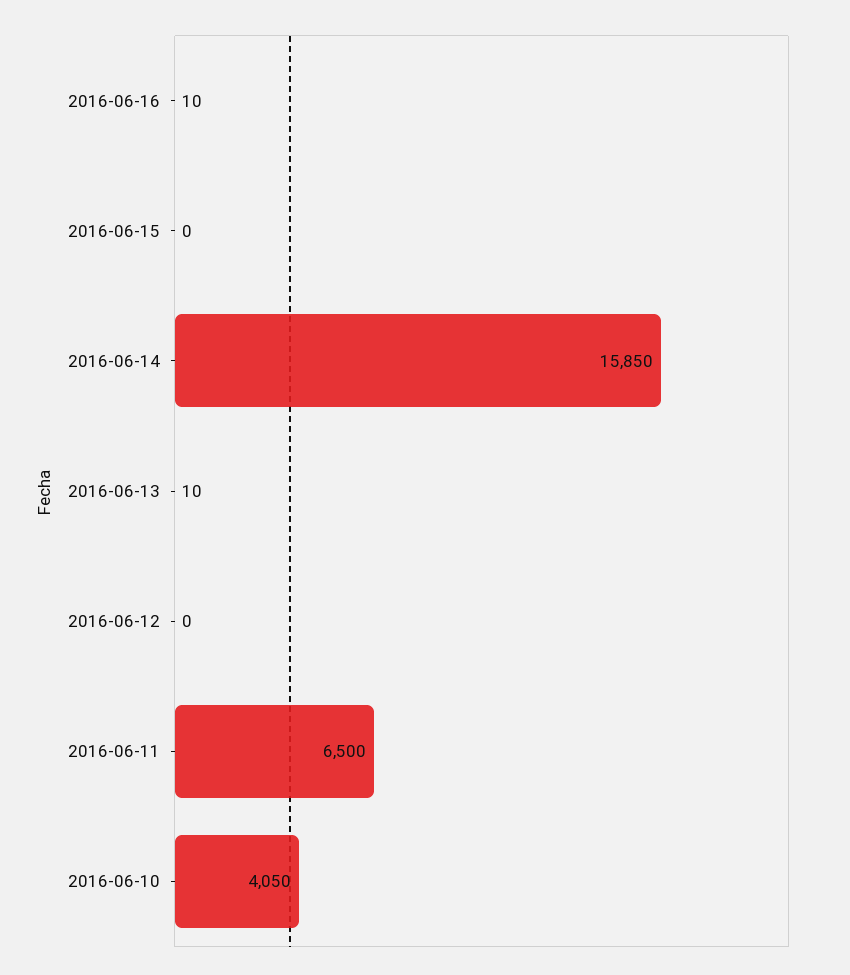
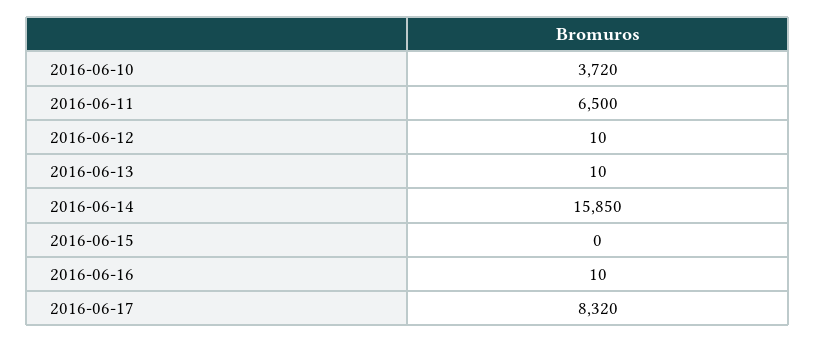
2016-06-12: 0 -> 10
2016-06-10: 4050 -> 3720
2016-06-17: none -> 8320

